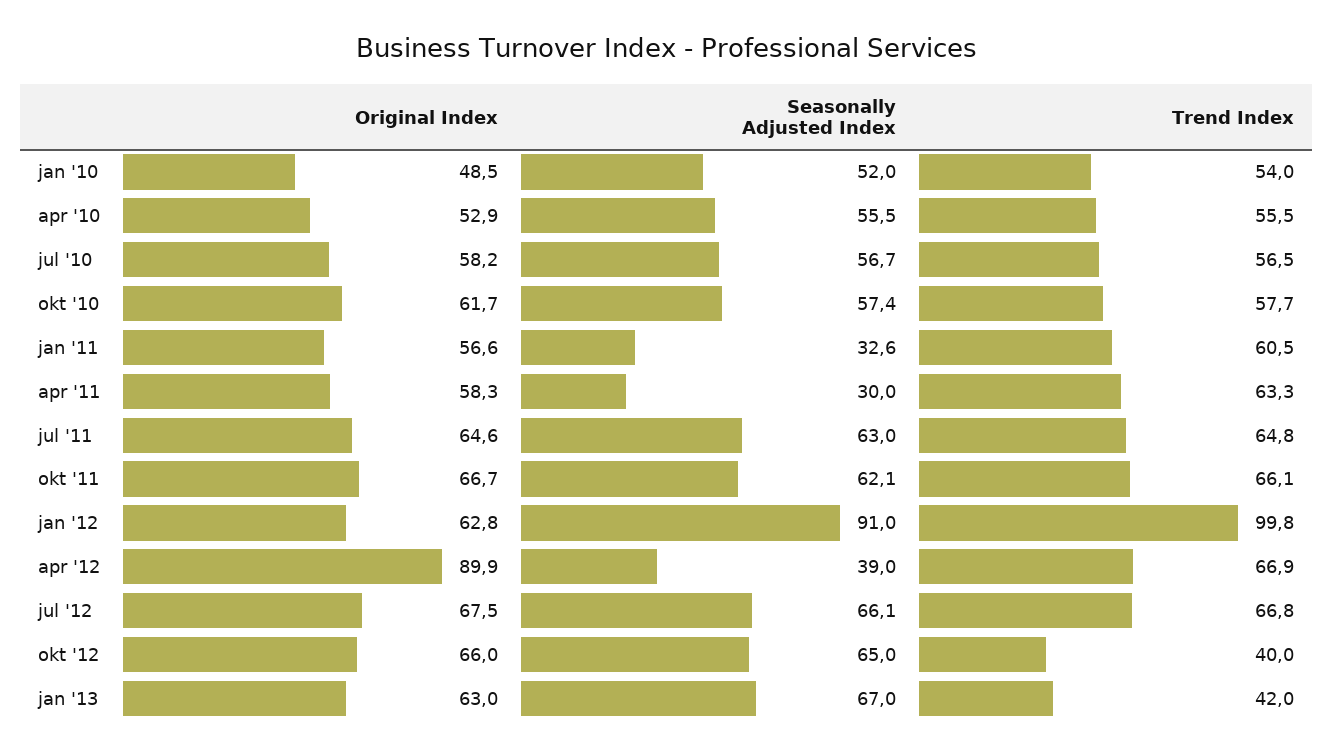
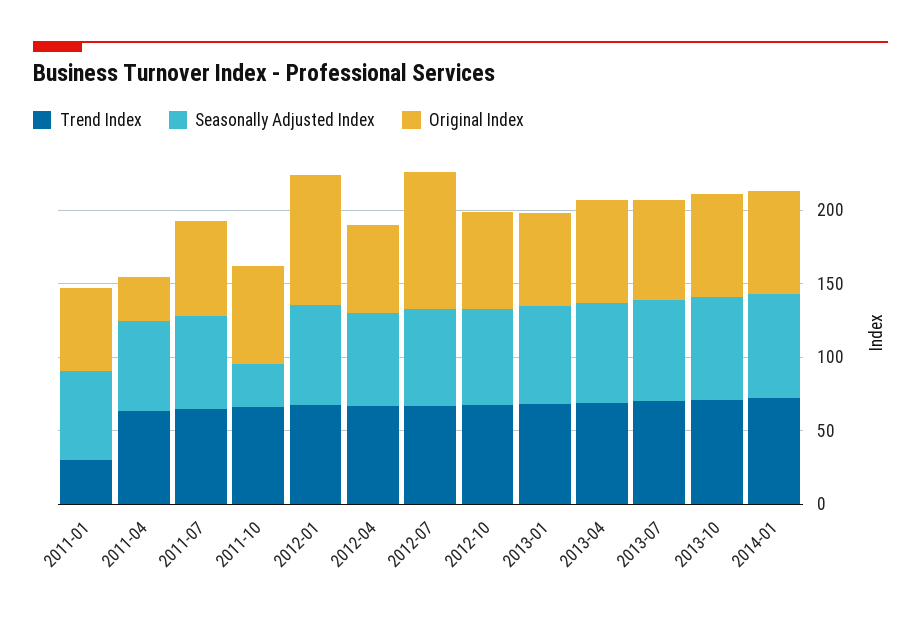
Original Index, jan '10: 48.5 -> none
Seasonally Adjusted Index, jan '10: 52 -> none
Trend Index, jan '10: 54 -> none
Original Index, apr '10: 52.9 -> none
Seasonally Adjusted Index, apr '10: 55.5 -> none
Trend Index, apr '10: 55.5 -> none
Original Index, jul '10: 58.2 -> none
Seasonally Adjusted Index, jul '10: 56.7 -> none
Trend Index, jul '10: 56.5 -> none
Original Index, okt '10: 61.7 -> none
Seasonally Adjusted Index, okt '10: 57.4 -> none
Trend Index, okt '10: 57.7 -> none
Seasonally Adjusted Index, jan '11: 32.6 -> 60
Trend Index, jan '11: 60.5 -> 30
Original Index, apr '11: 58.3 -> 30
Seasonally Adjusted Index, apr '11: 30 -> 60
Seasonally Adjusted Index, okt '11: 62.1 -> 30
Original Index, jan '12: 62.8 -> 90
Seasonally Adjusted Index, jan '12: 91 -> 70
Trend Index, jan '12: 99.8 -> 70
Original Index, apr '12: 89.9 -> 60
Seasonally Adjusted Index, apr '12: 39 -> 60
Original Index, jul '12: 67.5 -> 90
Trend Index, okt '12: 40 -> 70
Trend Index, jan '13: 42 -> 70
Trend Index, 2013-04: none -> 70
Seasonally Adjusted Index, 2013-04: none -> 70
Original Index, 2013-04: none -> 70
Trend Index, 2013-07: none -> 70
Seasonally Adjusted Index, 2013-07: none -> 70
Original Index, 2013-07: none -> 70
Trend Index, 2013-10: none -> 70
Seasonally Adjusted Index, 2013-10: none -> 70
Original Index, 2013-10: none -> 70
Trend Index, 2014-01: none -> 70
Seasonally Adjusted Index, 2014-01: none -> 70
Original Index, 2014-01: none -> 70

